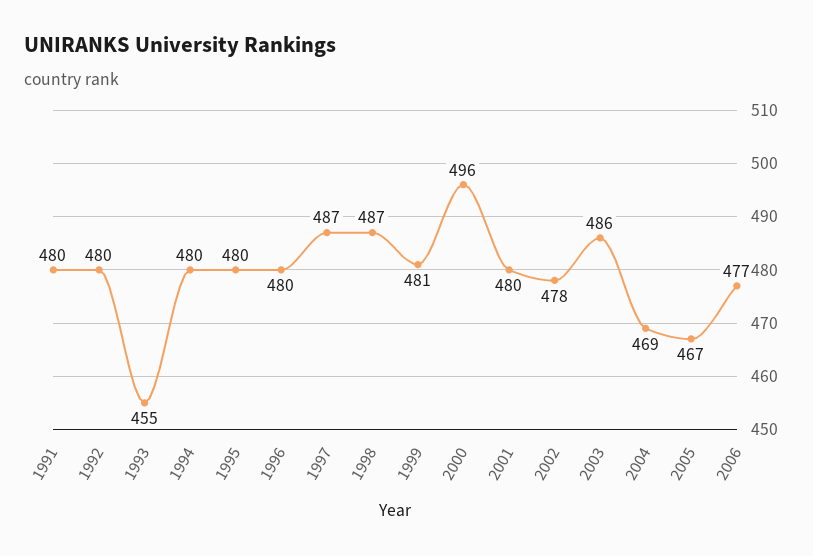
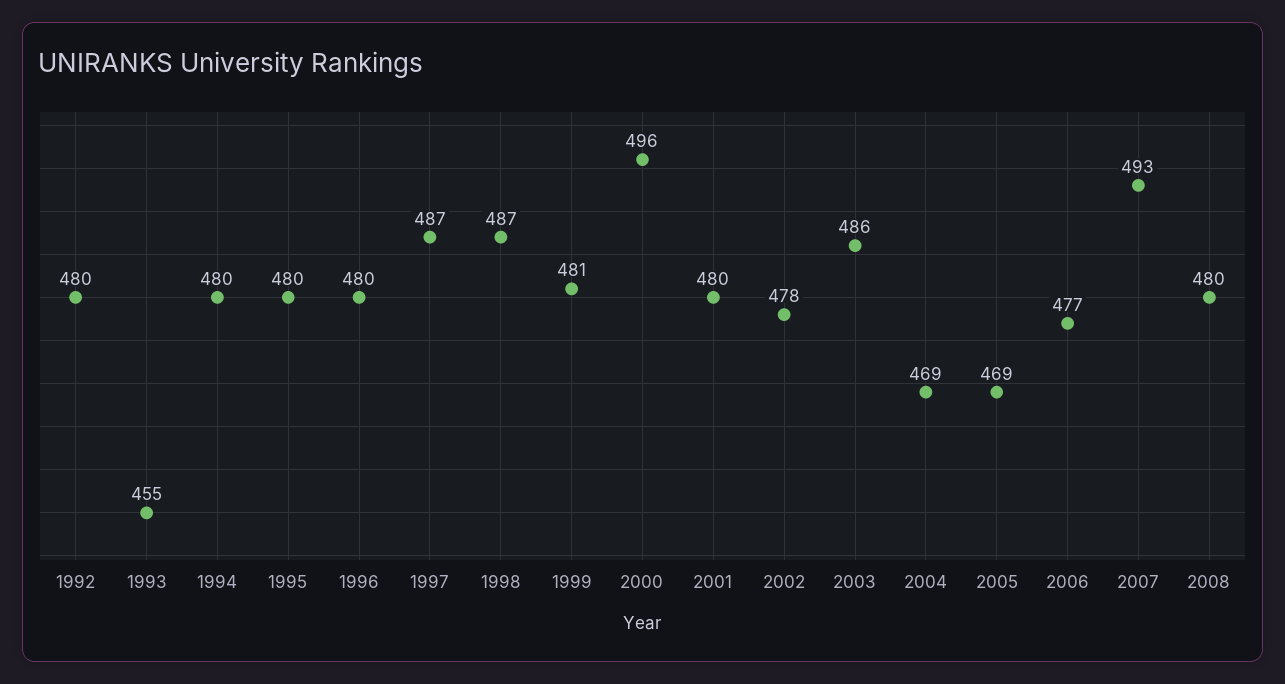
1991: 480 -> none
2005: 467 -> 469
2007: none -> 493
2008: none -> 480

